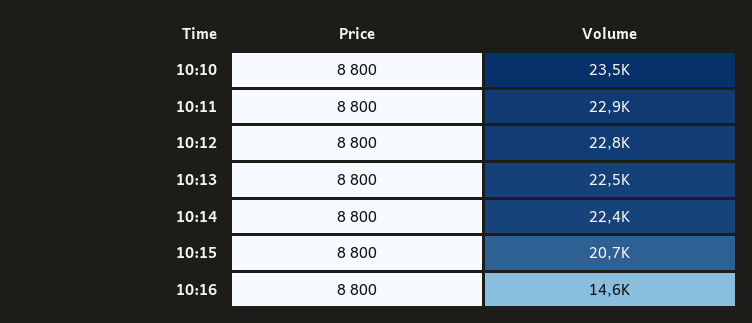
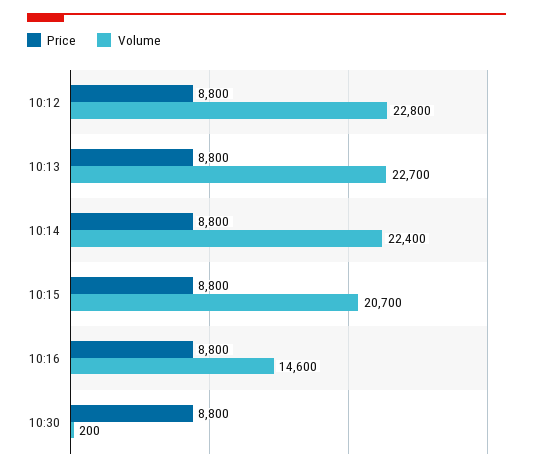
Price, 10:10: 8800 -> none
Volume, 10:10: 23500 -> none
Price, 10:11: 8800 -> none
Volume, 10:11: 22900 -> none
Volume, 10:13: 22500 -> 22700
Price, 10:30: none -> 8800
Volume, 10:30: none -> 200

